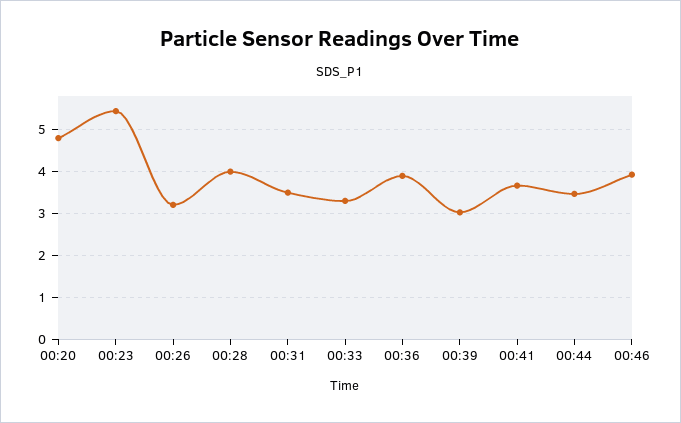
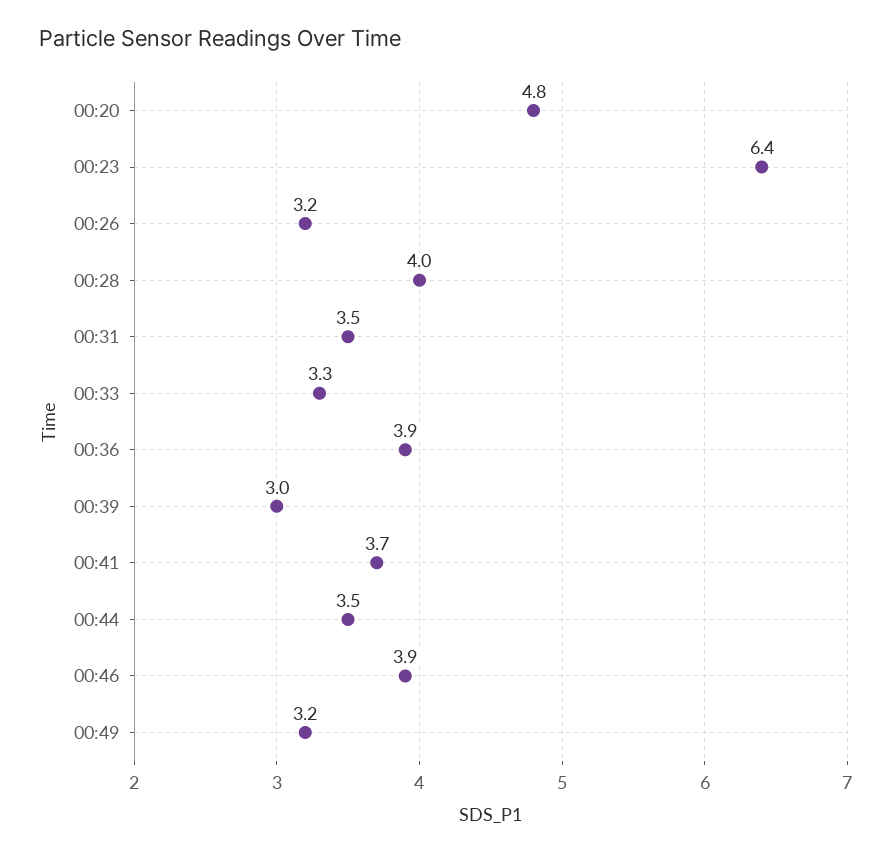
00:23: 5.4 -> 6.4
00:49: none -> 3.2

